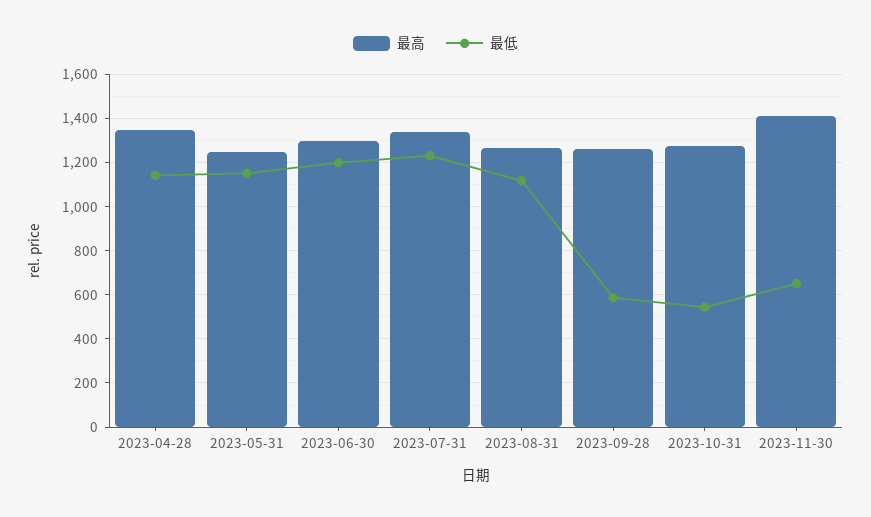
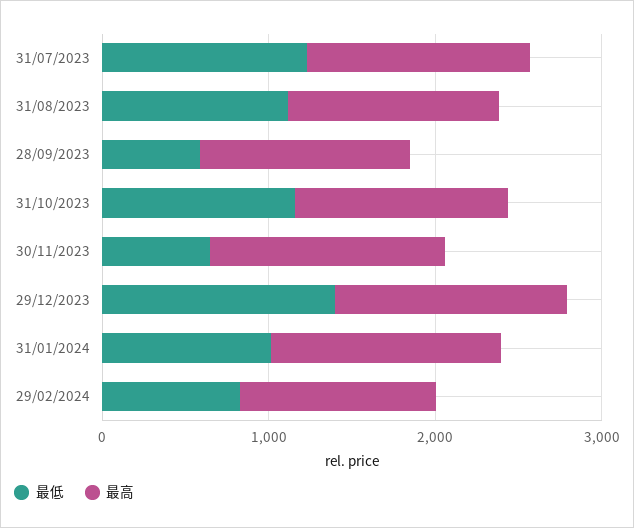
最高, 2023-04-28: 1350 -> none
最低, 2023-04-28: 1150 -> none
最高, 2023-05-31: 1250 -> none
最低, 2023-05-31: 1150 -> none
最高, 2023-06-30: 1300 -> none
最低, 2023-06-30: 1200 -> none
最低, 2023-10-31: 550 -> 1200
最低, 29/12/2023: none -> 1400
最高, 29/12/2023: none -> 1400
最低, 31/01/2024: none -> 1000
最高, 31/01/2024: none -> 1400
最低, 29/02/2024: none -> 800
最高, 29/02/2024: none -> 1200

